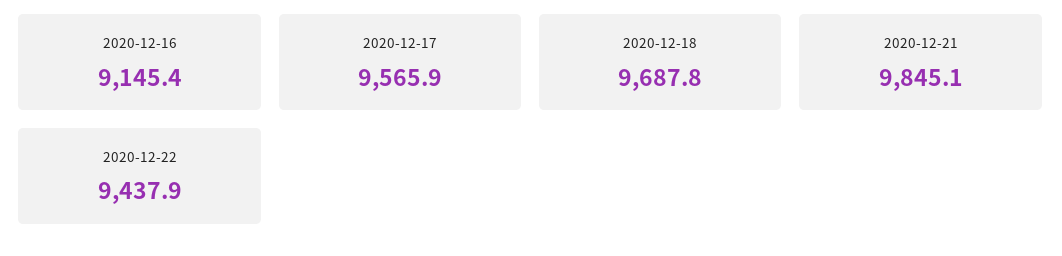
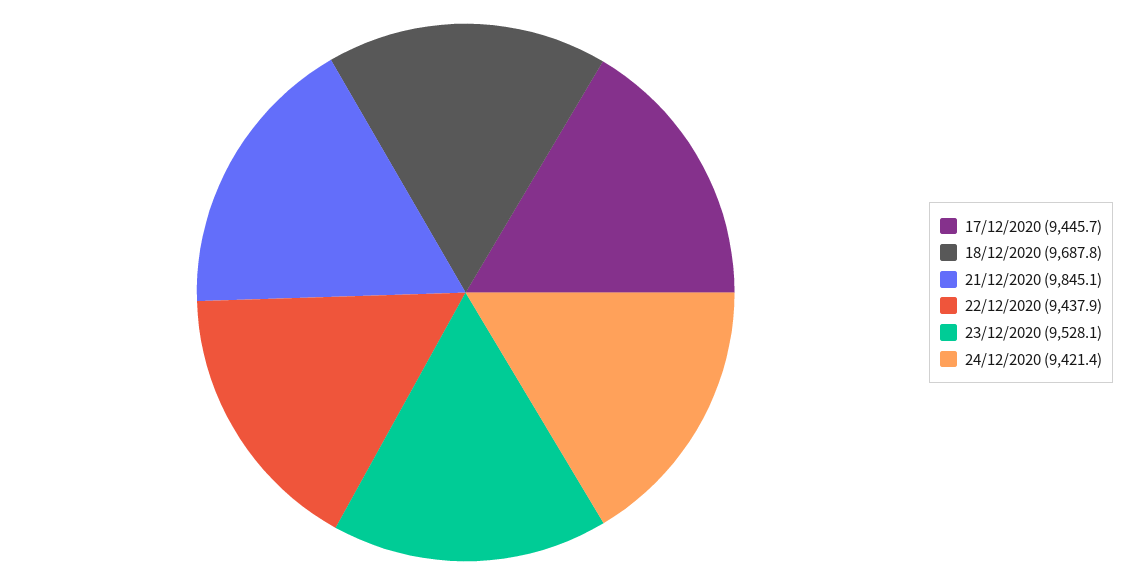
2020-12-16: 9145.4 -> none
2020-12-17: 9565.9 -> 9445.7
23/12/2020: none -> 9528.1
24/12/2020: none -> 9421.4

